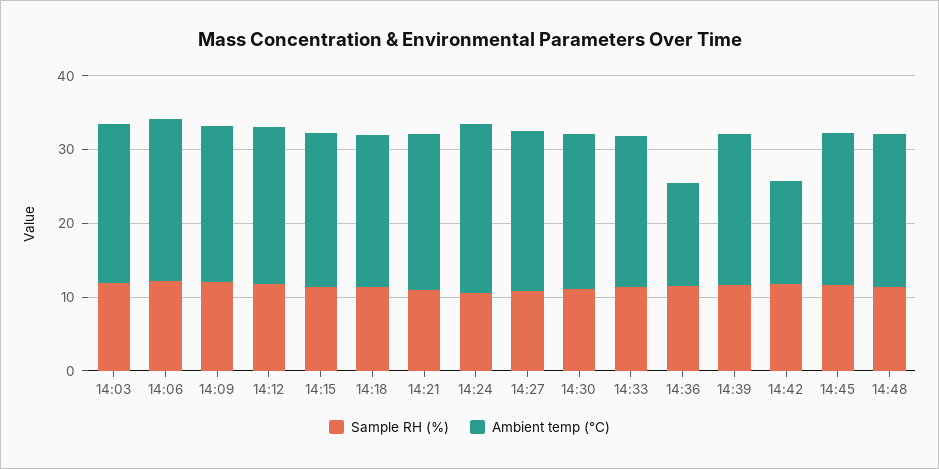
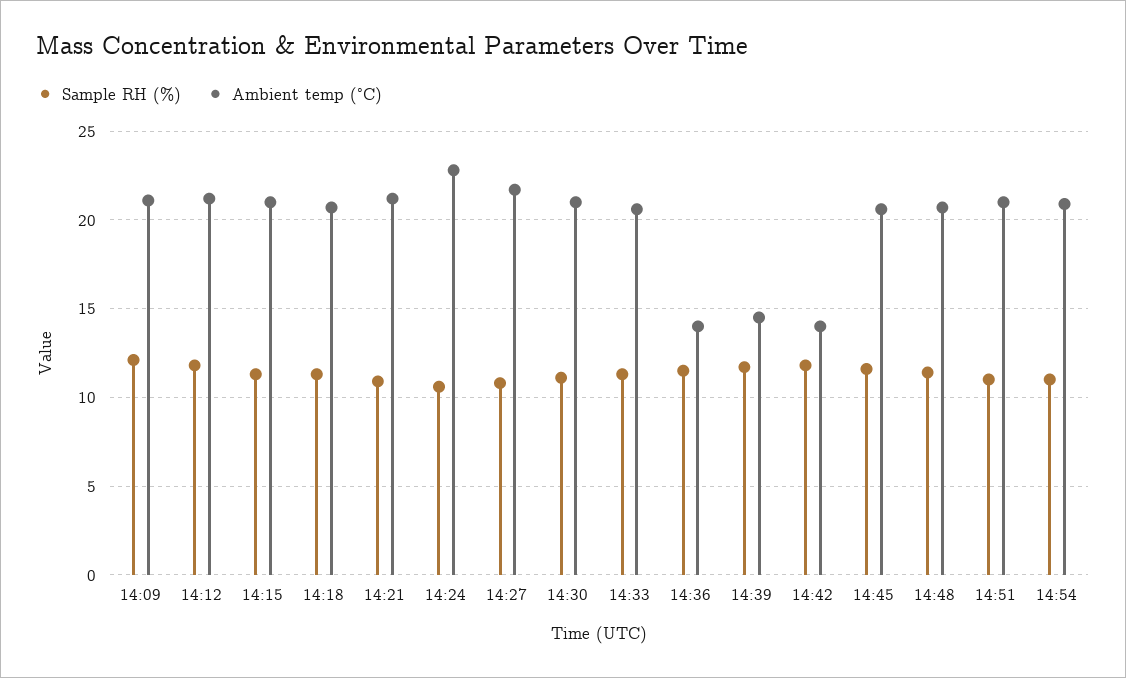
Sample RH (%), 14:03: 12 -> none
Ambient temp (°C), 14:03: 22 -> none
Sample RH (%), 14:06: 12 -> none
Ambient temp (°C), 14:06: 22 -> none
Ambient temp (°C), 14:39: 20 -> 14.5
Sample RH (%), 14:51: none -> 11
Ambient temp (°C), 14:51: none -> 21
Sample RH (%), 14:54: none -> 11
Ambient temp (°C), 14:54: none -> 21

